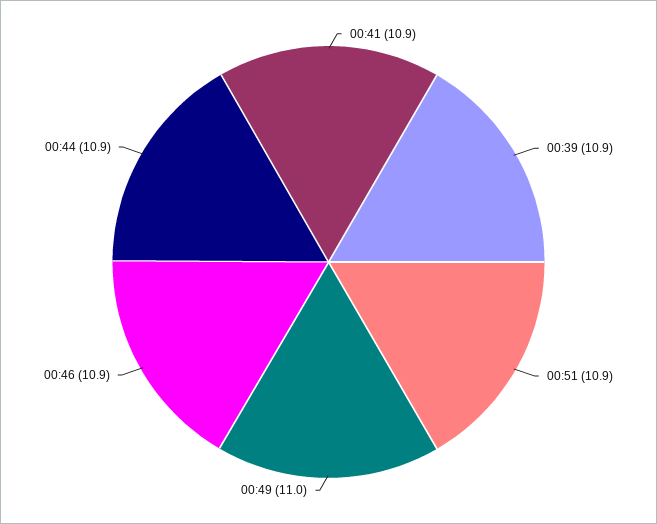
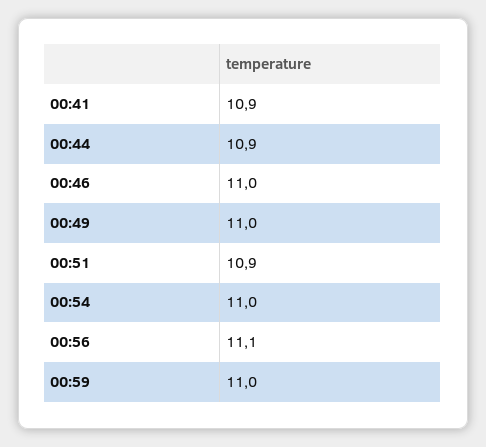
00:39: 10.9 -> none
00:46: 10.9 -> 11
00:54: none -> 11
00:56: none -> 11.1
00:59: none -> 11

